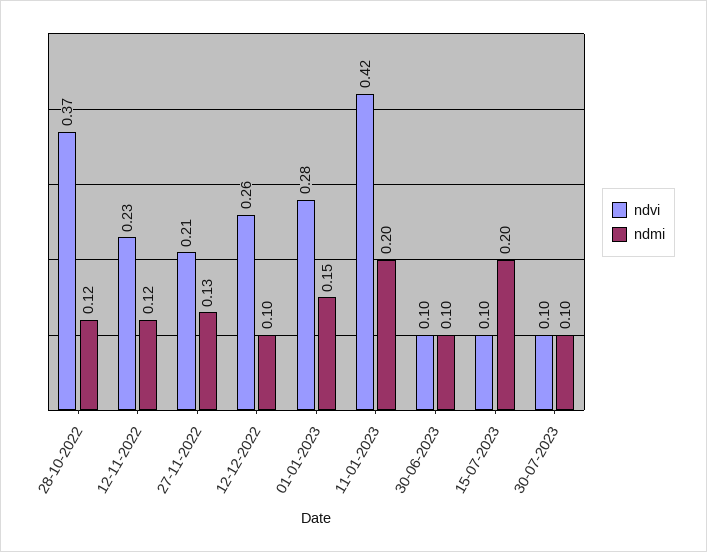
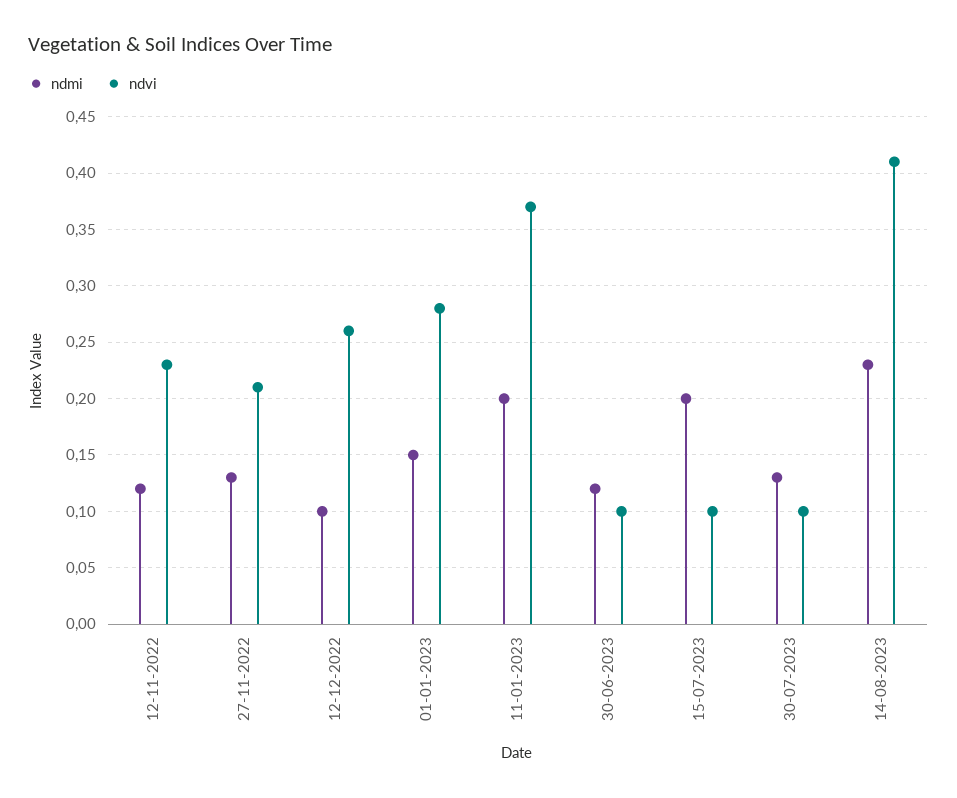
ndvi, 28-10-2022: 0.37 -> none
ndmi, 28-10-2022: 0.12 -> none
ndvi, 11-01-2023: 0.42 -> 0.37
ndmi, 30-06-2023: 0.1 -> 0.12
ndmi, 30-07-2023: 0.1 -> 0.13
ndmi, 14-08-2023: none -> 0.23
ndvi, 14-08-2023: none -> 0.41

